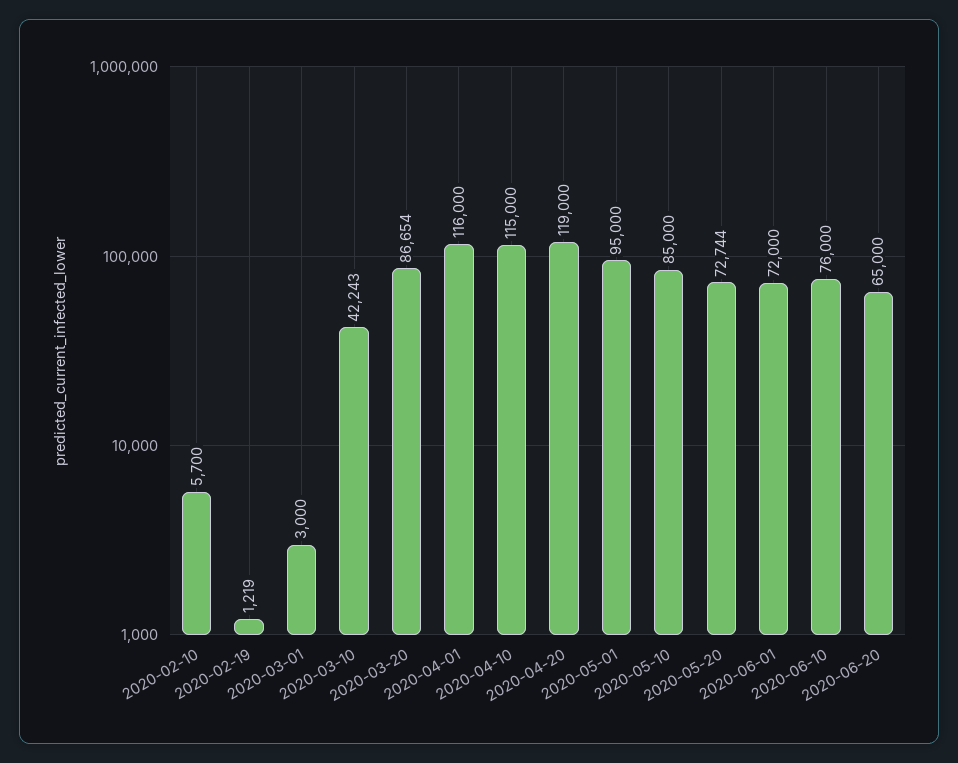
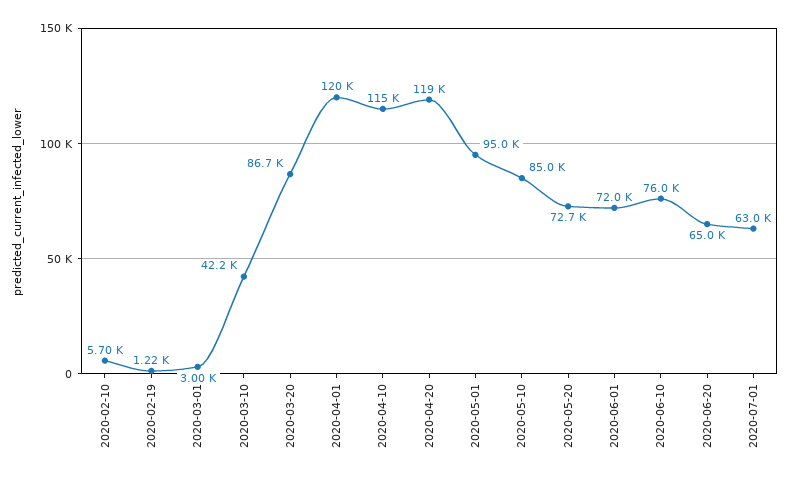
2020-04-01: 116000 -> 120000
2020-07-01: none -> 63000

